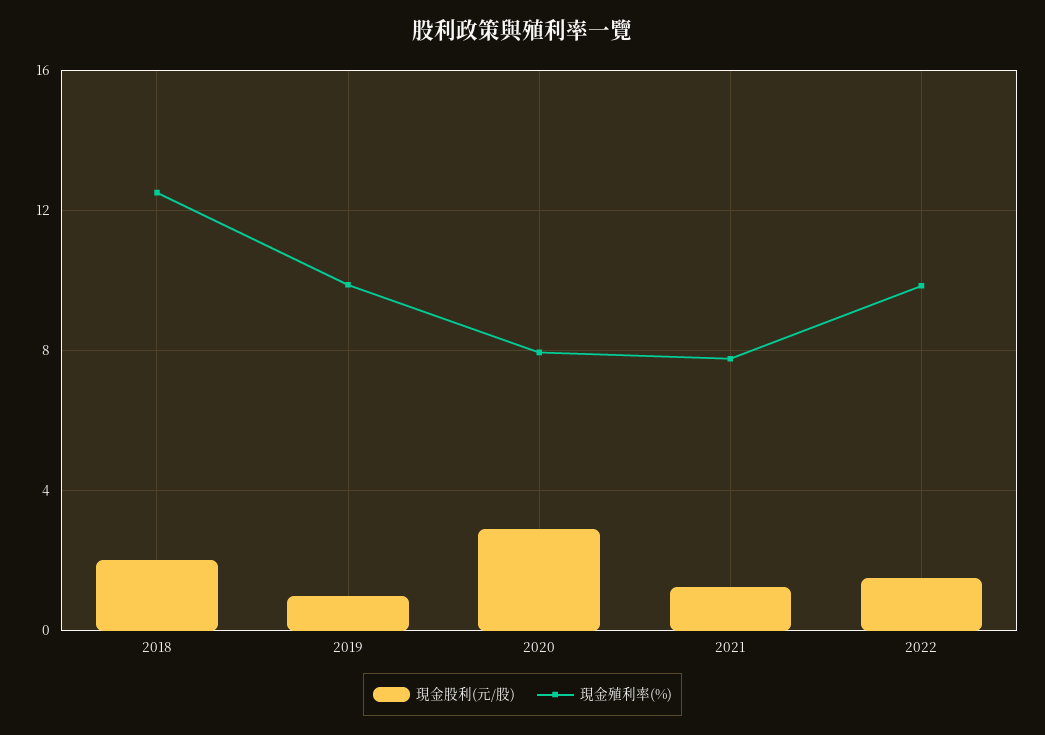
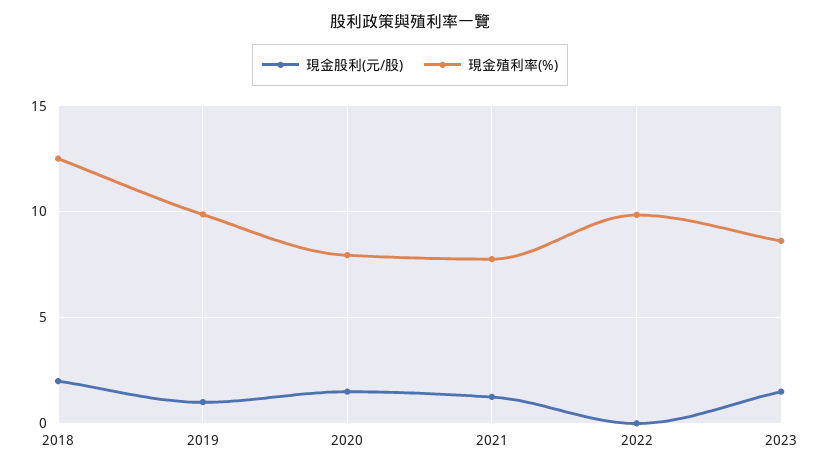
現金股利(元/股), 2020: 3 -> 1.5
現金股利(元/股), 2022: 1.5 -> 0
現金股利(元/股), 2023: none -> 1.5
現金殖利率(%), 2023: none -> 8.5

